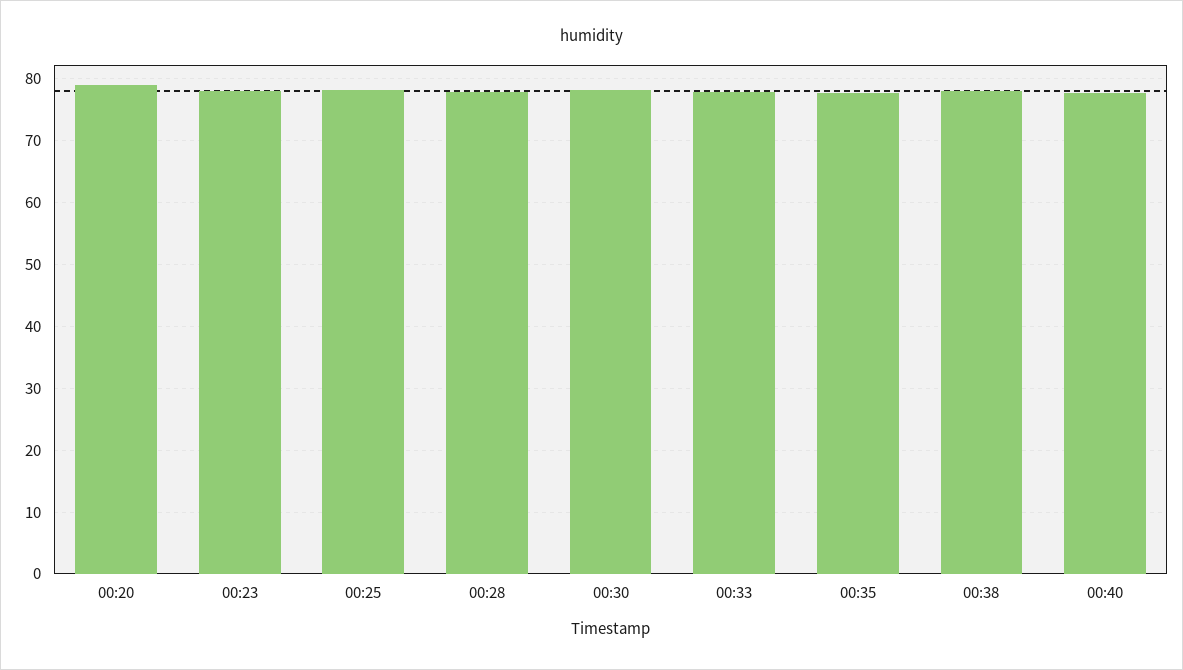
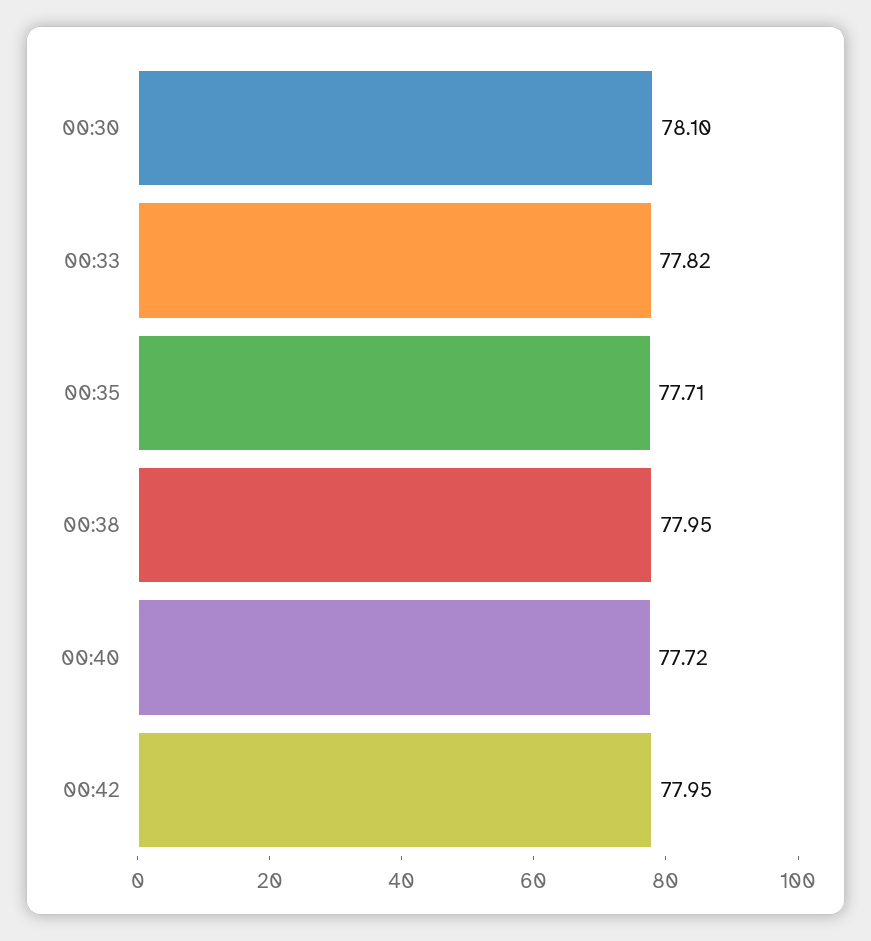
00:20: 79 -> none
00:23: 78 -> none
00:25: 78 -> none
00:28: 78 -> none
00:42: none -> 77.95

